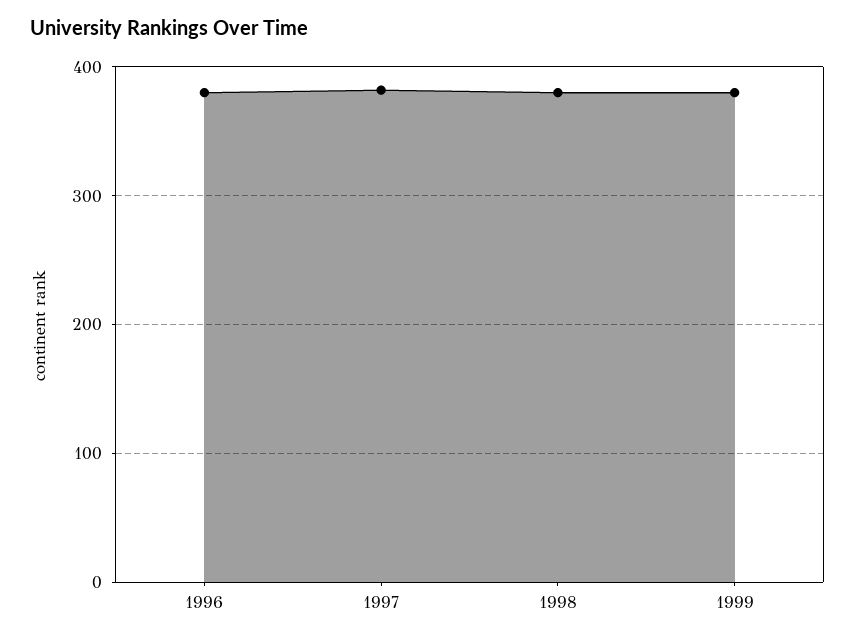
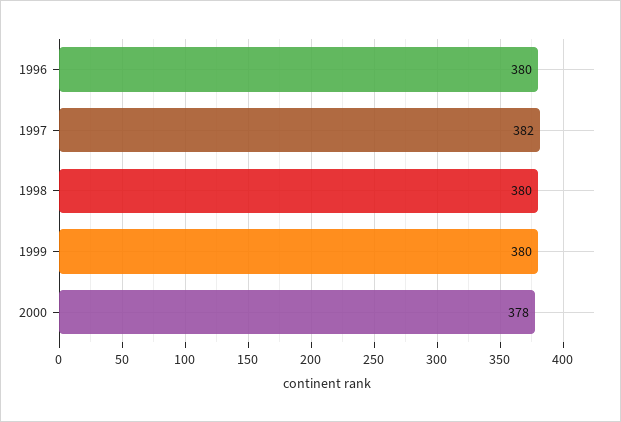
2000: none -> 378

